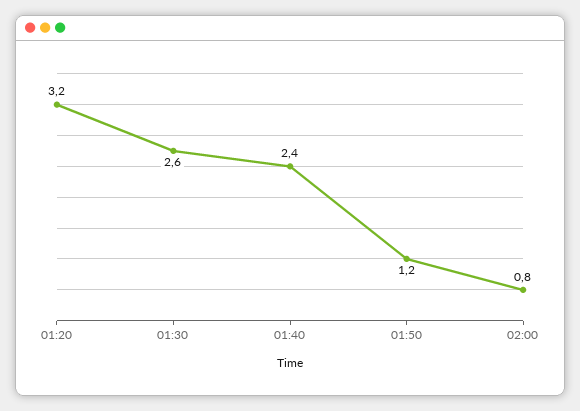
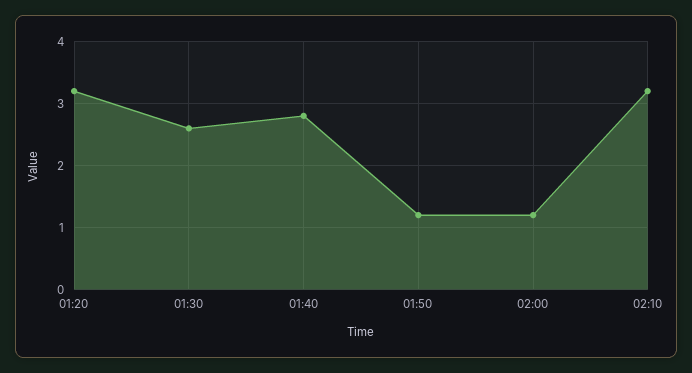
01:40: 2.4 -> 2.8
02:00: 0.8 -> 1.2
02:10: none -> 3.2

